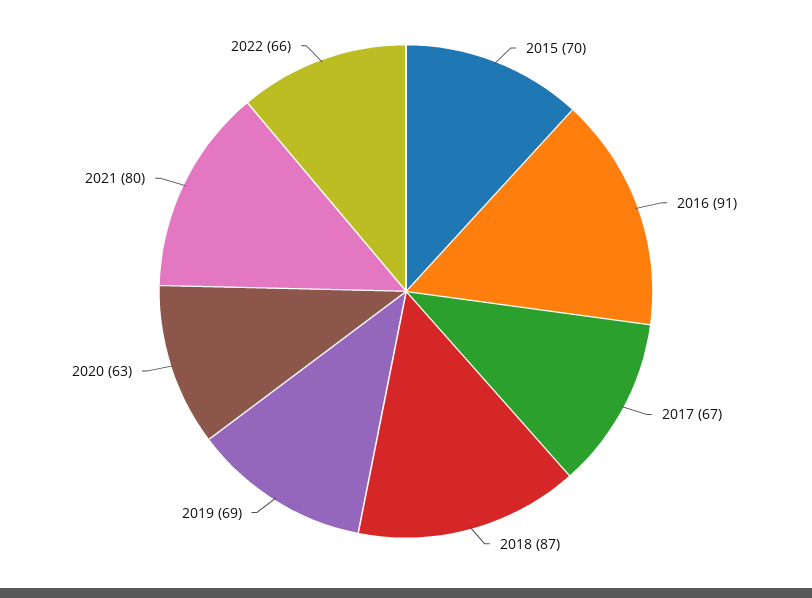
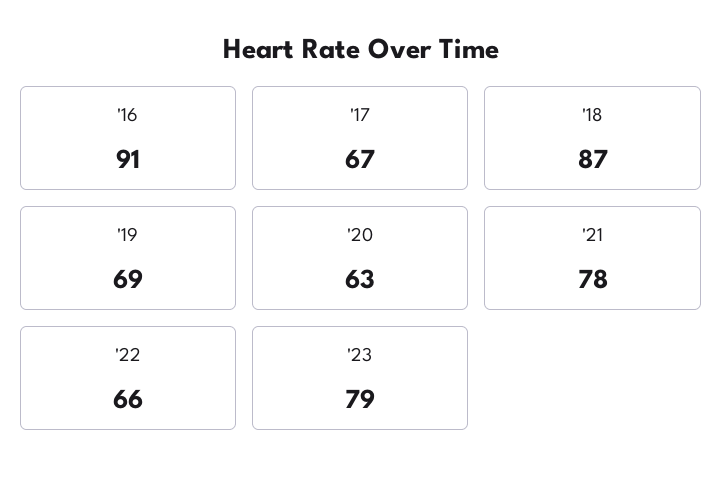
2015: 70 -> none
2021: 80 -> 78
'23: none -> 79

